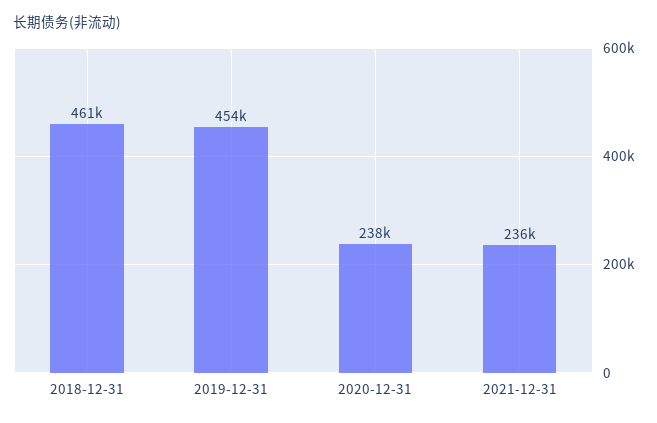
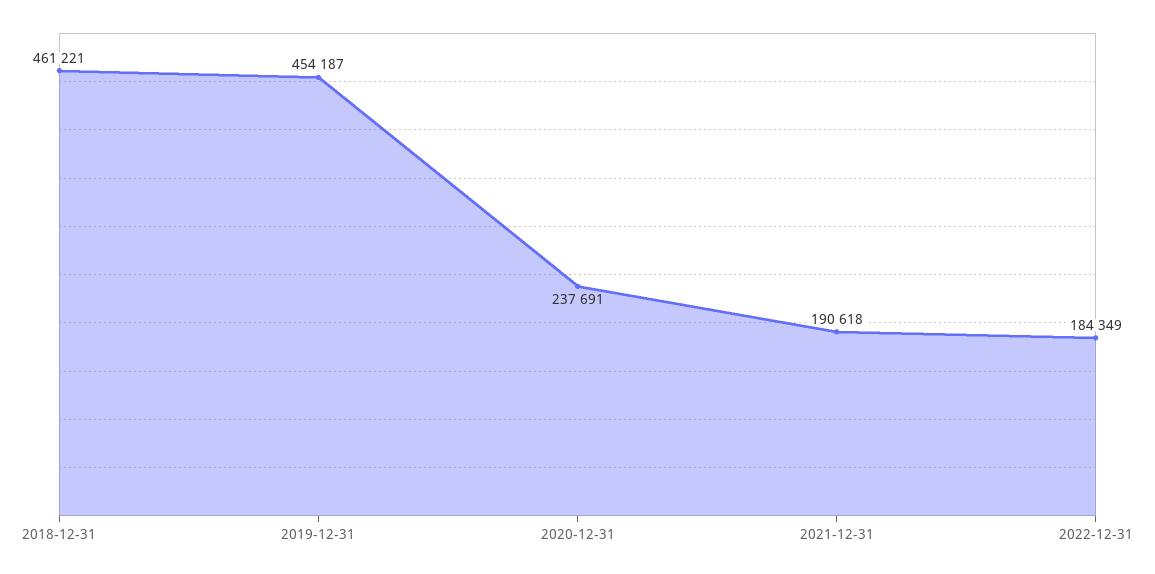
2021-12-31: 236000 -> 190618
2022-12-31: none -> 184349

